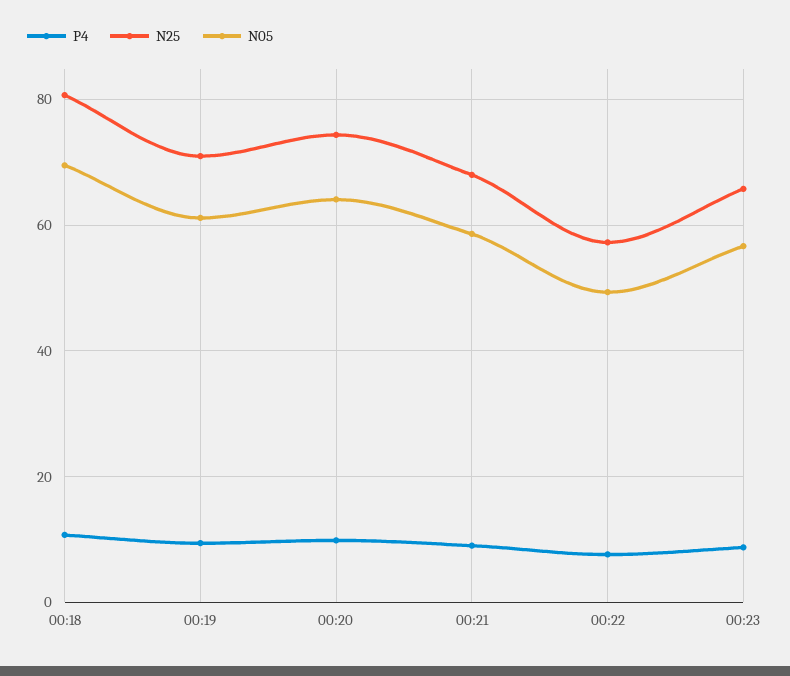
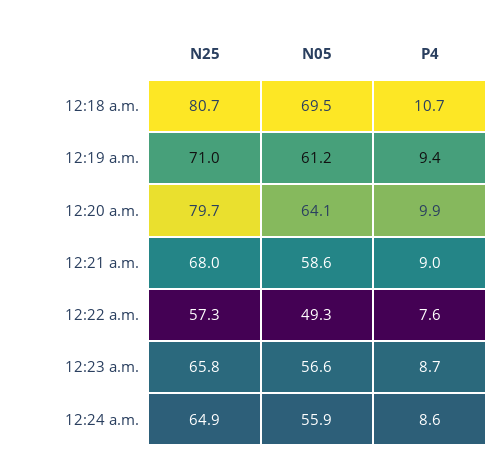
N25, 00:20: 74 -> 79.7
N25, 12:24 a.m.: none -> 64.9
N05, 12:24 a.m.: none -> 55.9
P4, 12:24 a.m.: none -> 8.6

